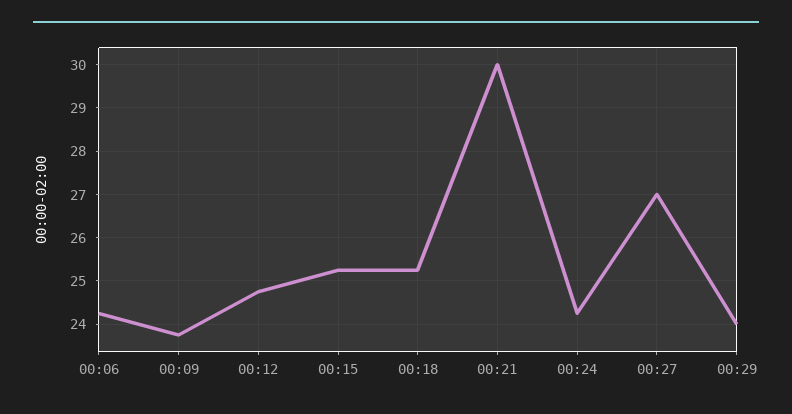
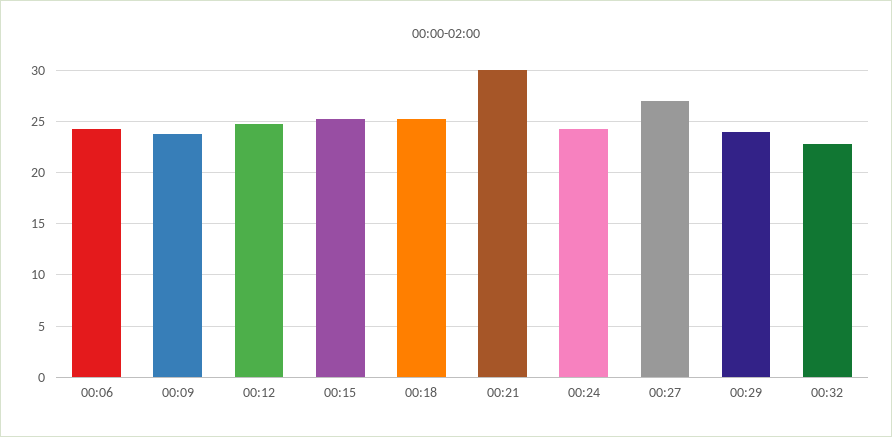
00:32: none -> 23

